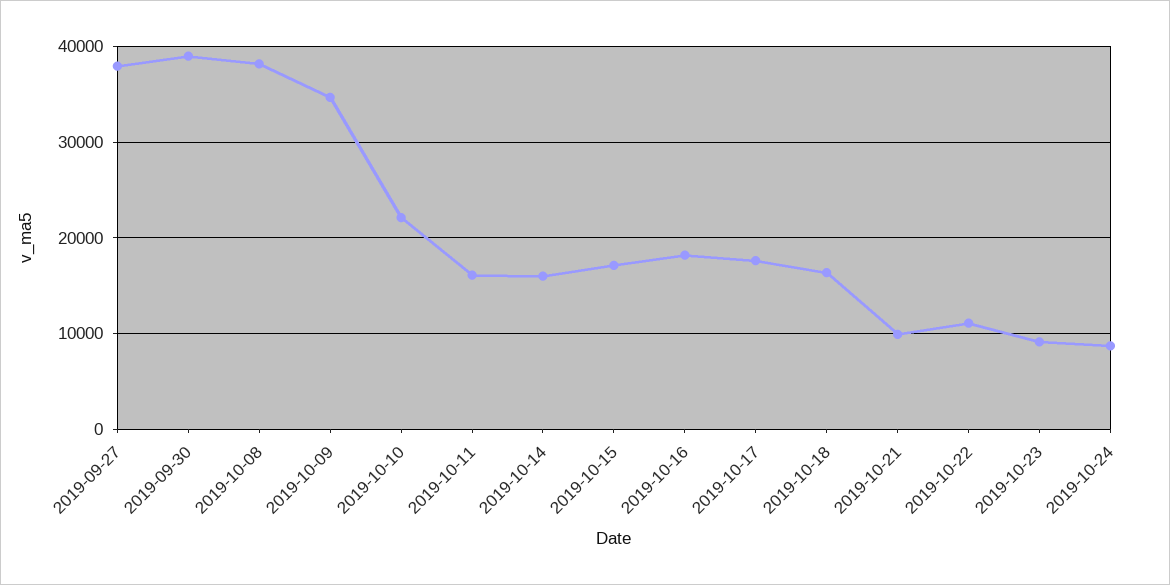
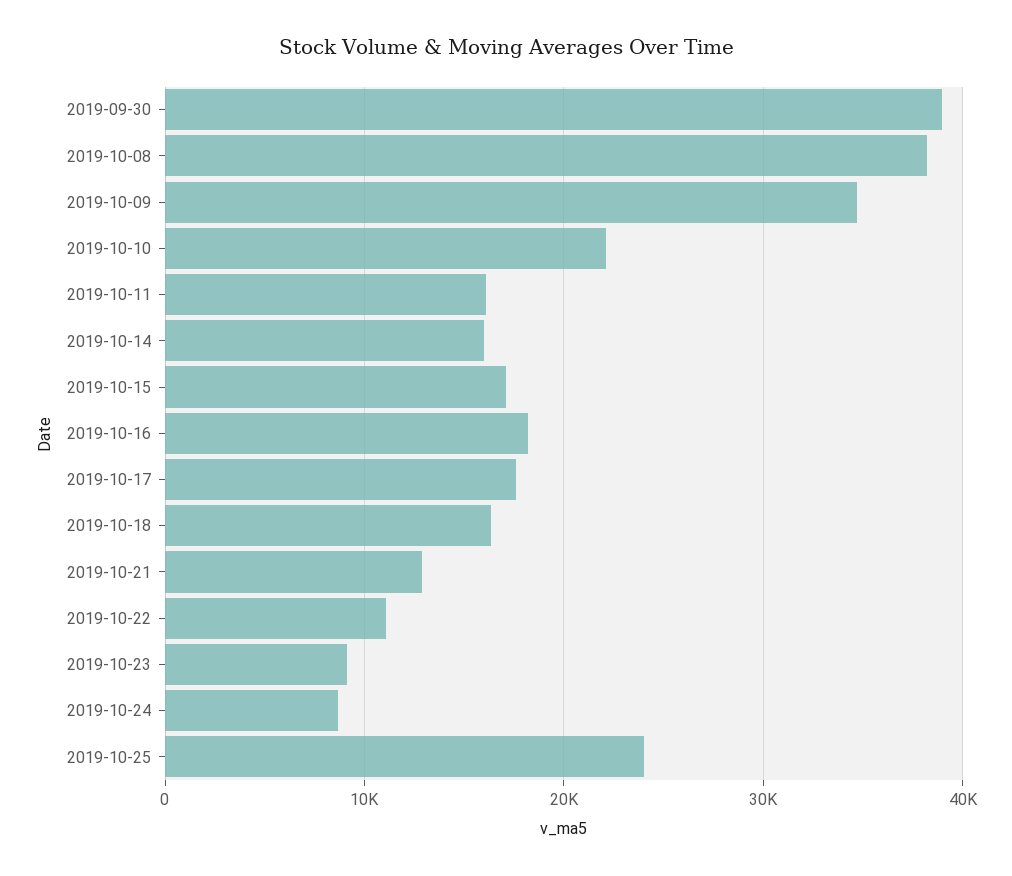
2019-09-27: 38000 -> none
2019-10-21: 10000 -> 13000
2019-10-25: none -> 24000

